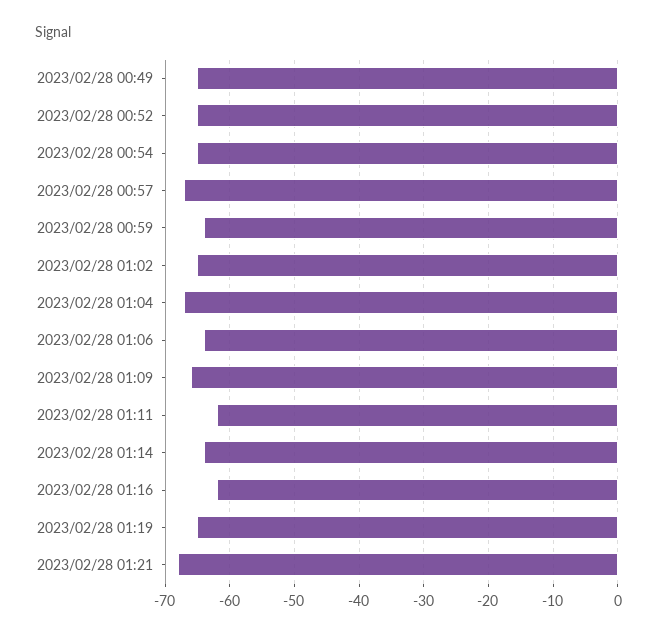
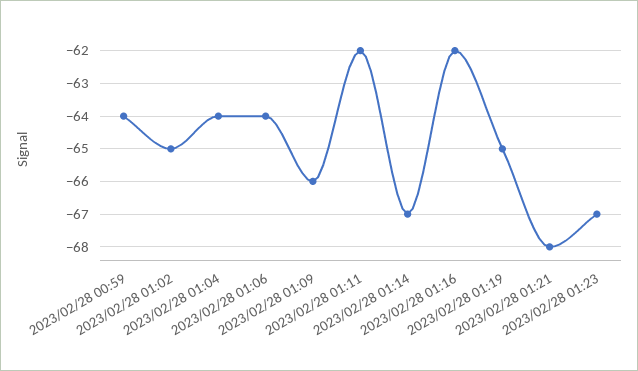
2023/02/28 00:49: -65 -> none
2023/02/28 00:52: -65 -> none
2023/02/28 00:54: -65 -> none
2023/02/28 00:57: -67 -> none
2023/02/28 01:04: -67 -> -64
2023/02/28 01:14: -64 -> -67
2023/02/28 01:23: none -> -67

